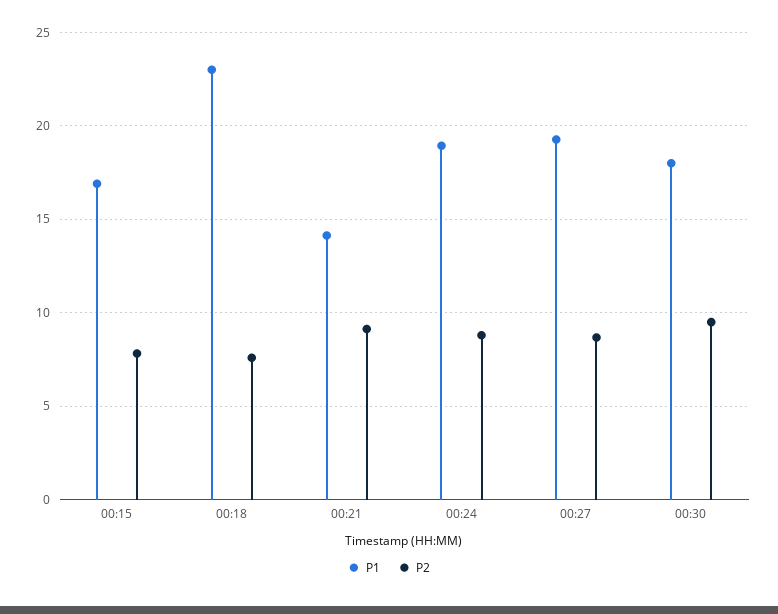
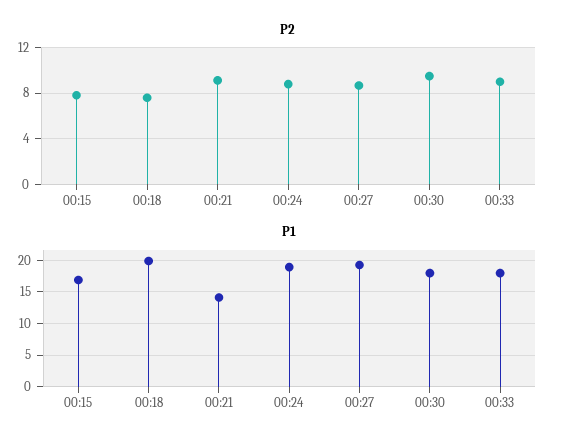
P1, 00:18: 23 -> 20
P2, 00:33: none -> 9
P1, 00:33: none -> 18

